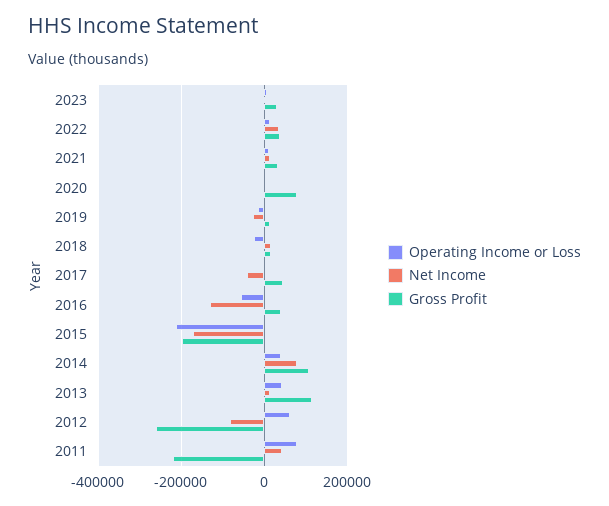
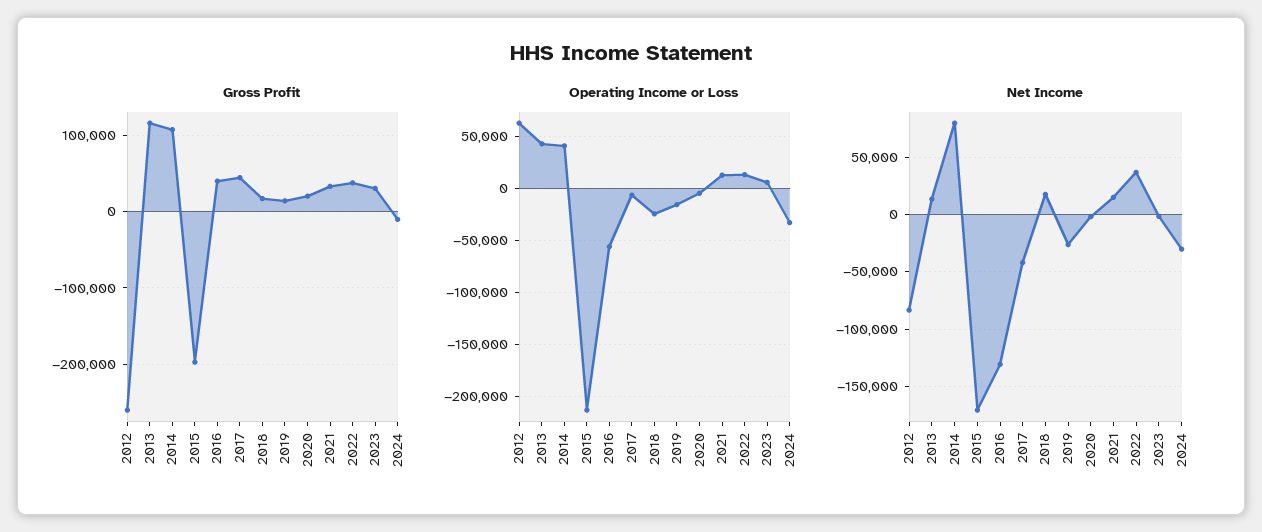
Gross Profit, 2020: 80000 -> 20000
Operating Income or Loss, 2011: 80000 -> none
Net Income, 2011: 40000 -> none
Gross Profit, 2011: -220000 -> none
Gross Profit, 2024: none -> -10000
Operating Income or Loss, 2024: none -> -30000
Net Income, 2024: none -> -30000

